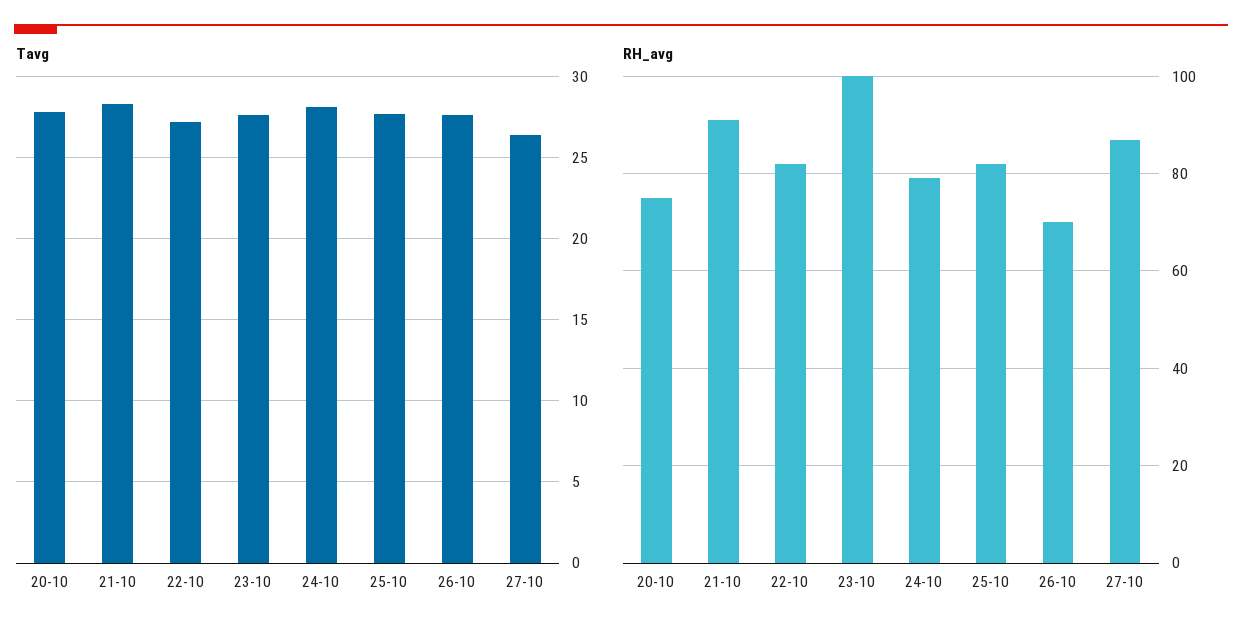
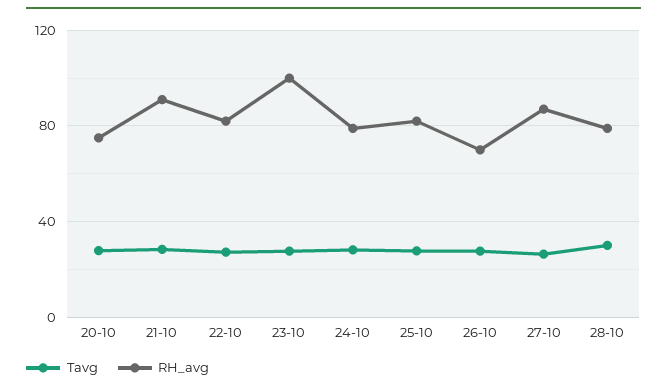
Tavg, 28-10: none -> 30
RH_avg, 28-10: none -> 80

